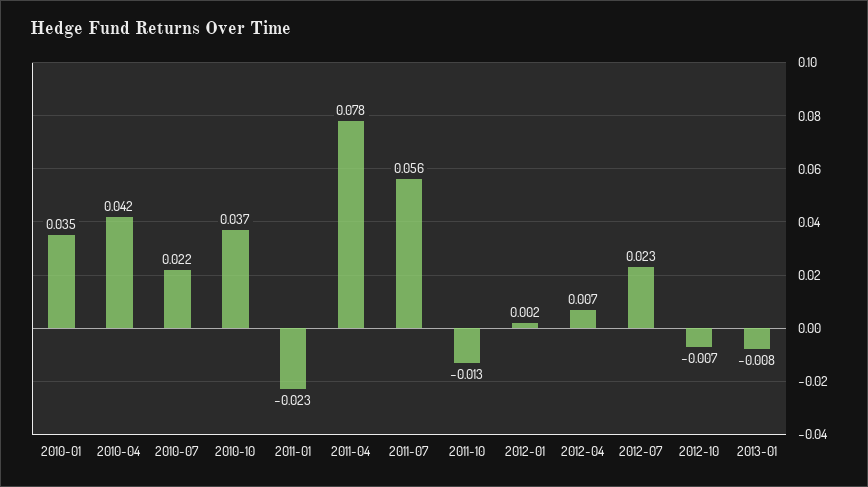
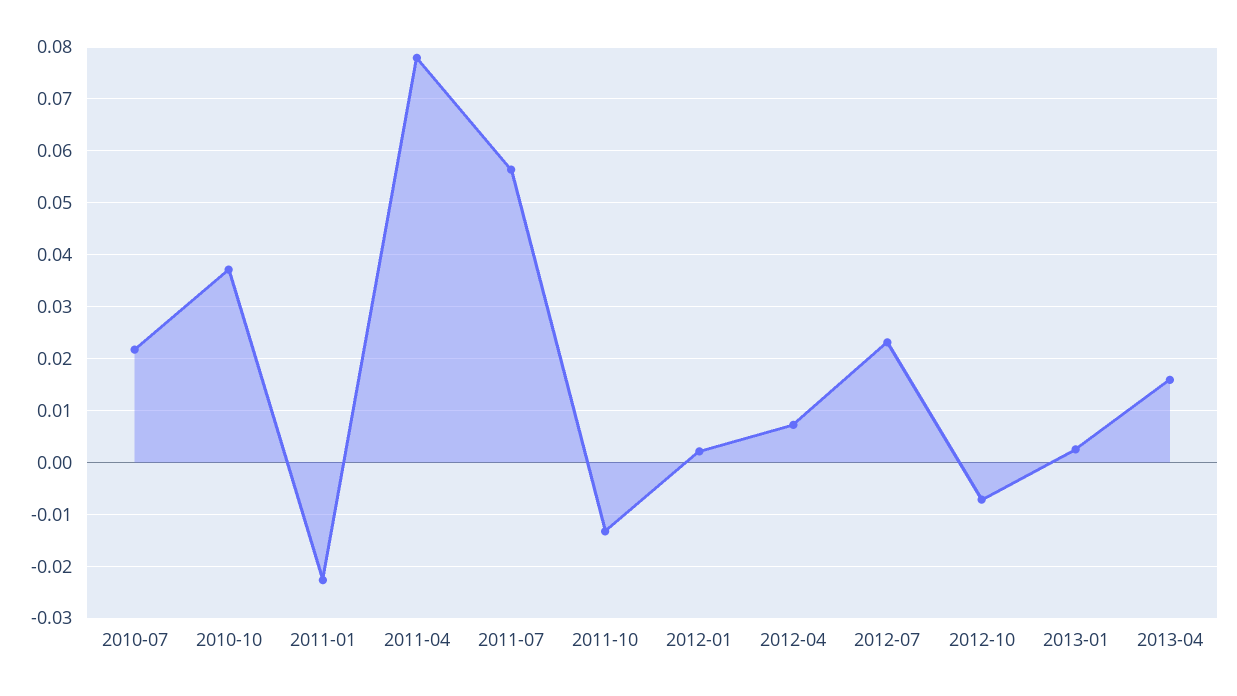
2010-01: 0.035 -> none
2010-04: 0.042 -> none
2013-01: -0.008 -> 0.002
2013-04: none -> 0.016

